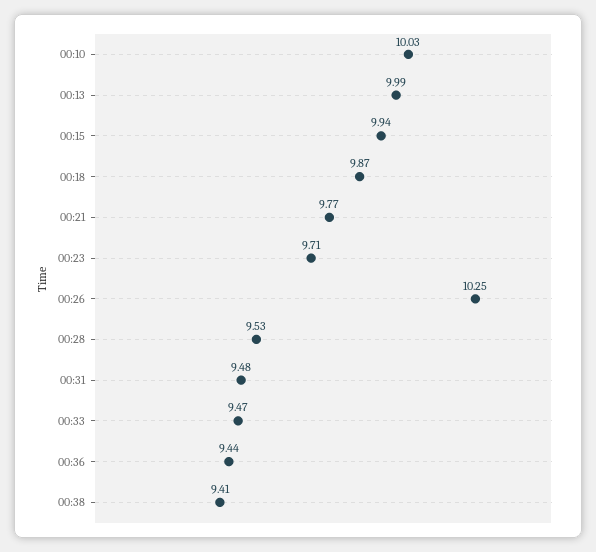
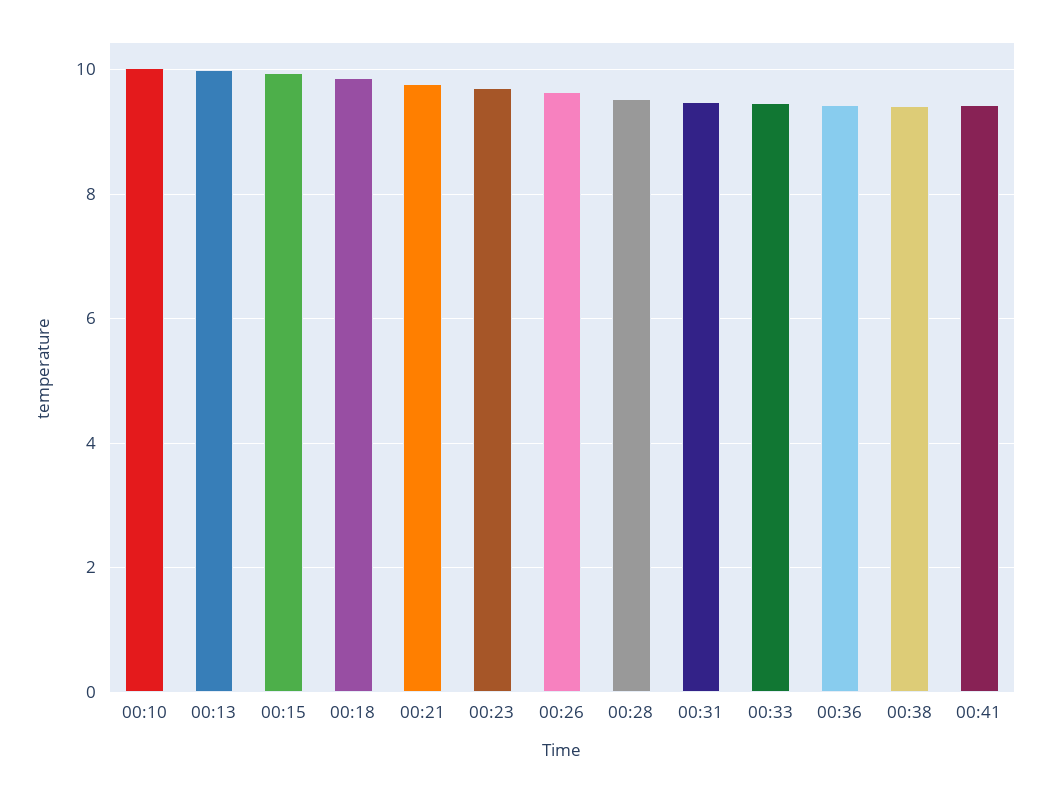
00:26: 10.25 -> 9.6
00:41: none -> 9.4

